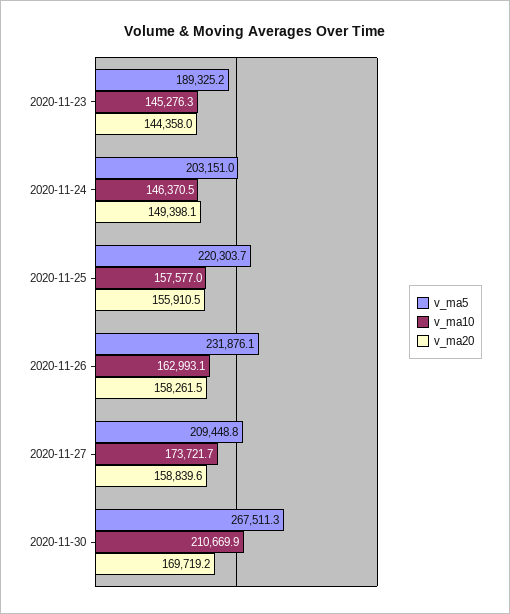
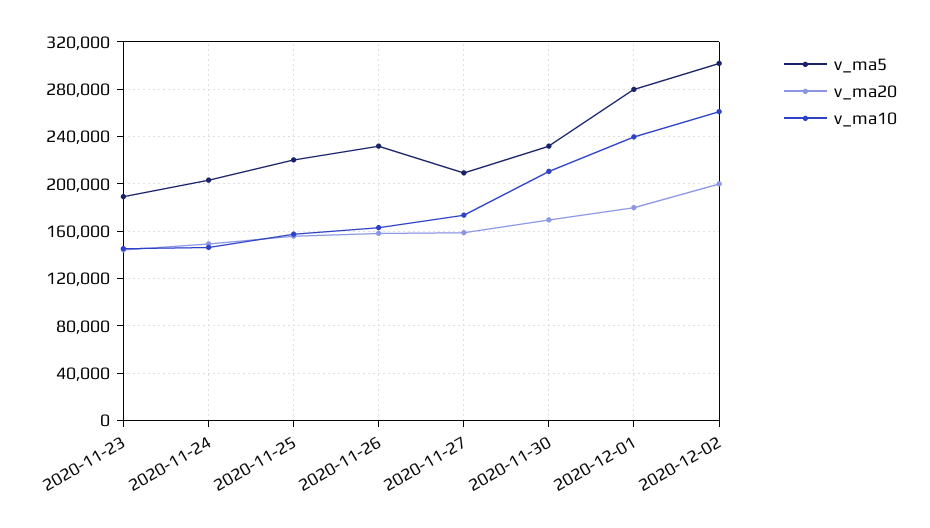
v_ma5, 2020-11-30: 267511.3 -> 230000
v_ma5, 2020-12-01: none -> 280000
v_ma20, 2020-12-01: none -> 180000
v_ma10, 2020-12-01: none -> 240000
v_ma5, 2020-12-02: none -> 300000
v_ma20, 2020-12-02: none -> 200000
v_ma10, 2020-12-02: none -> 260000

